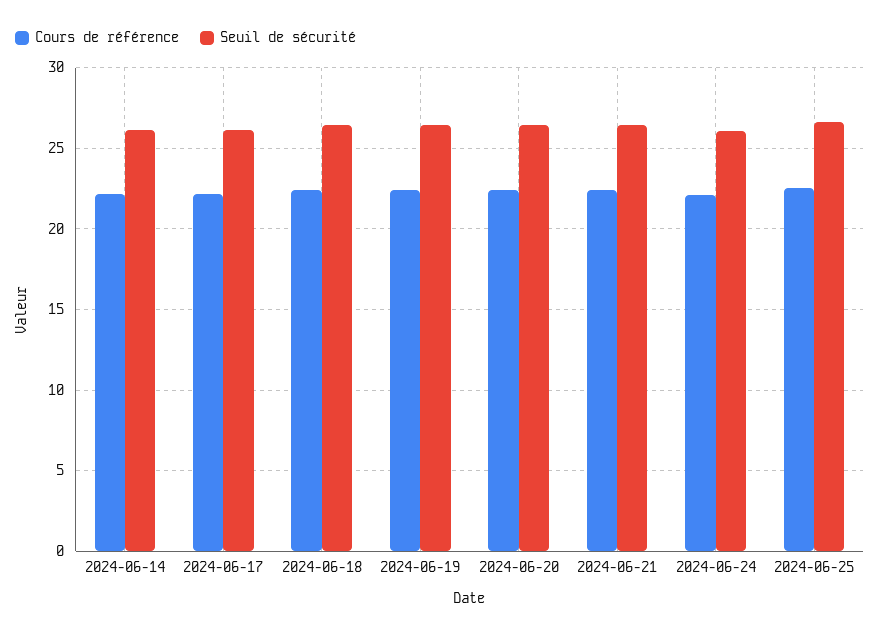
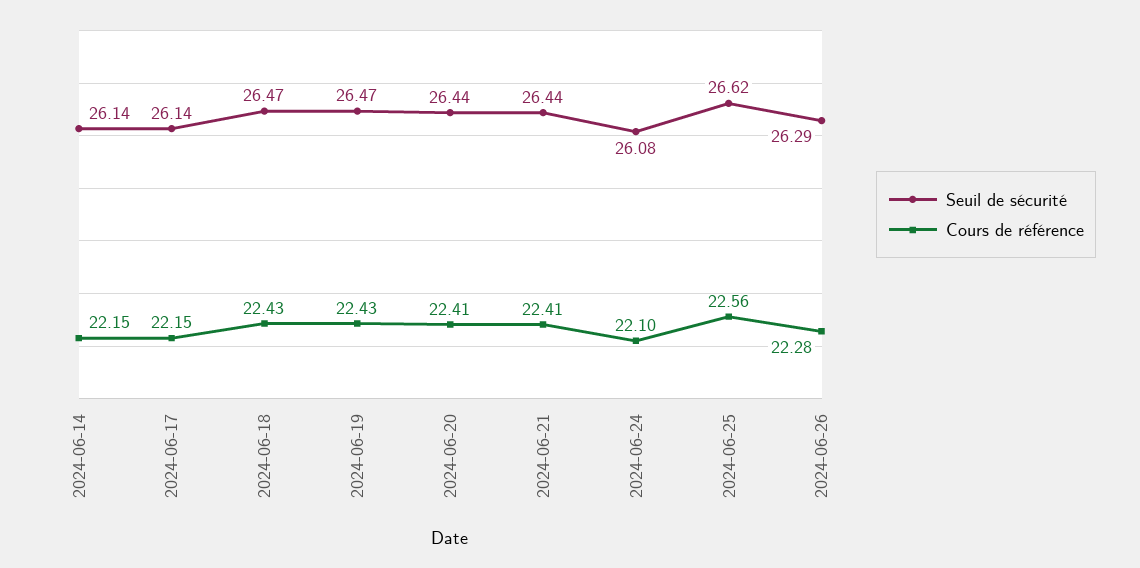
Seuil de sécurité, 2024-06-26: none -> 26.29
Cours de référence, 2024-06-26: none -> 22.28

